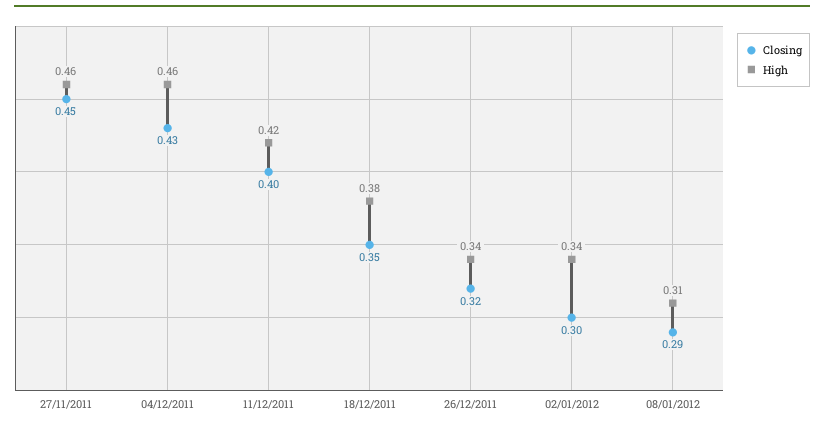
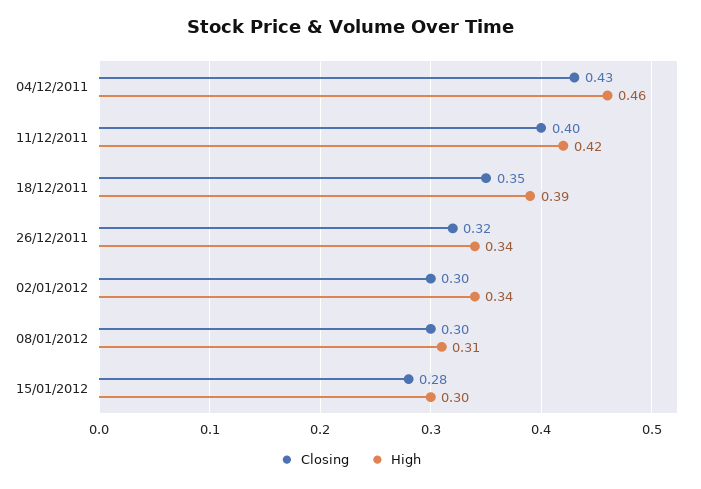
Closing, 27/11/2011: 0.45 -> none
High, 27/11/2011: 0.46 -> none
High, 18/12/2011: 0.38 -> 0.39
Closing, 08/01/2012: 0.29 -> 0.3
Closing, 15/01/2012: none -> 0.28
High, 15/01/2012: none -> 0.3

